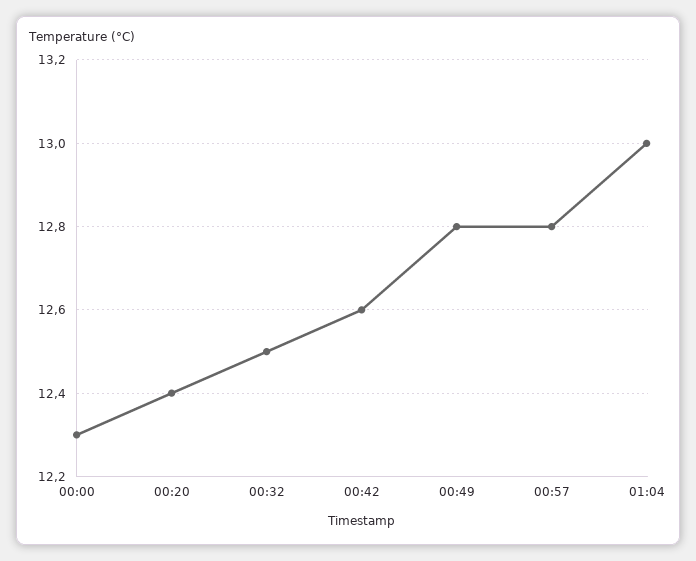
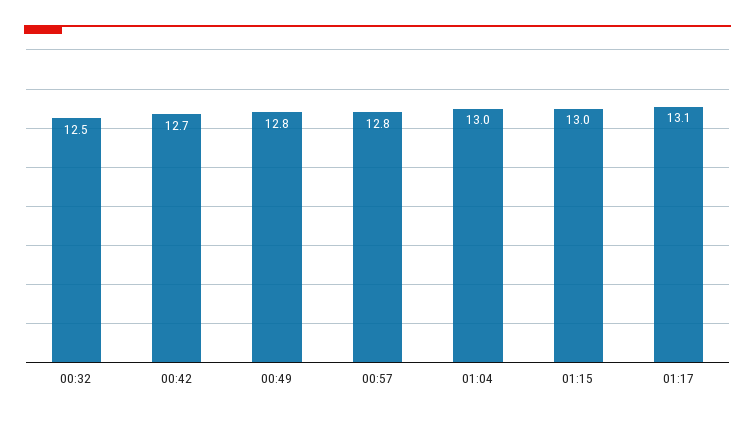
00:00: 12.3 -> none
00:20: 12.4 -> none
00:42: 12.6 -> 12.7
01:15: none -> 13
01:17: none -> 13.1

